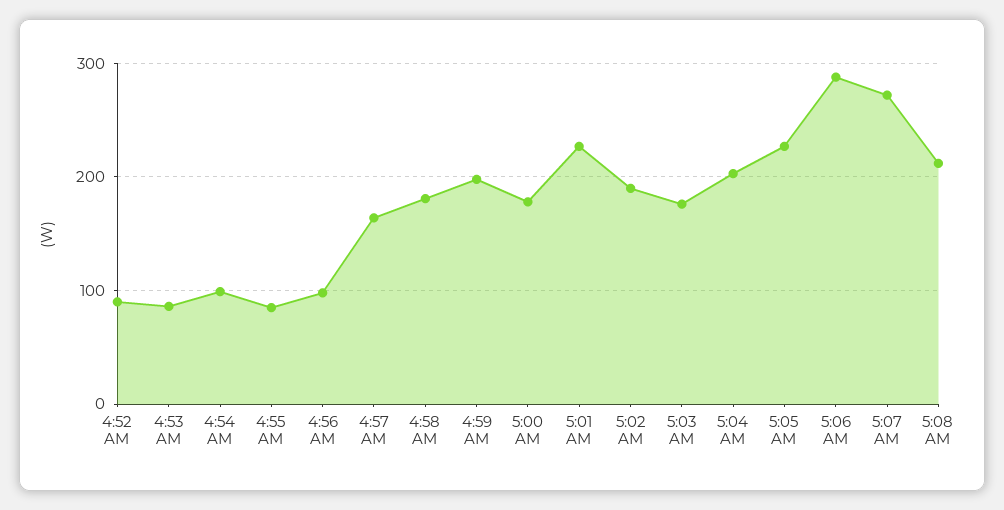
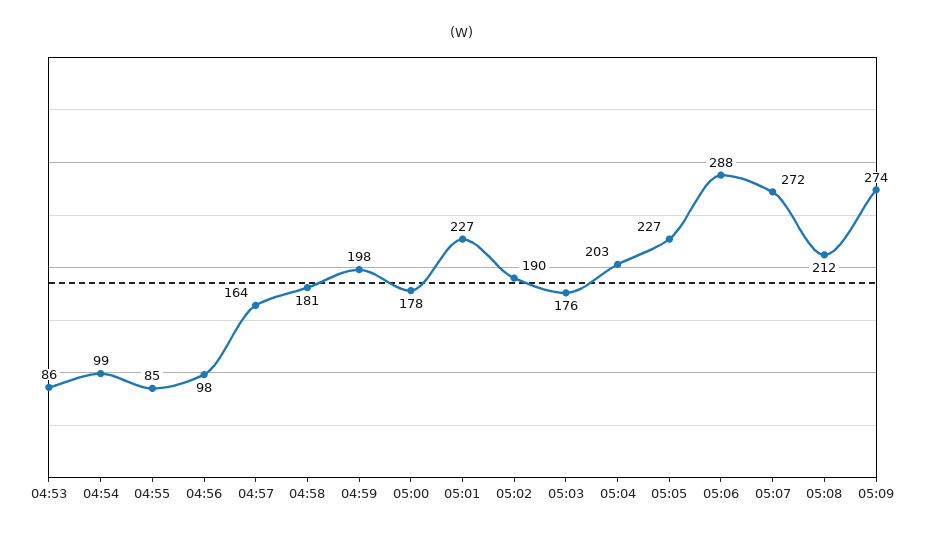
4:52 AM: 90 -> none
05:09: none -> 274

